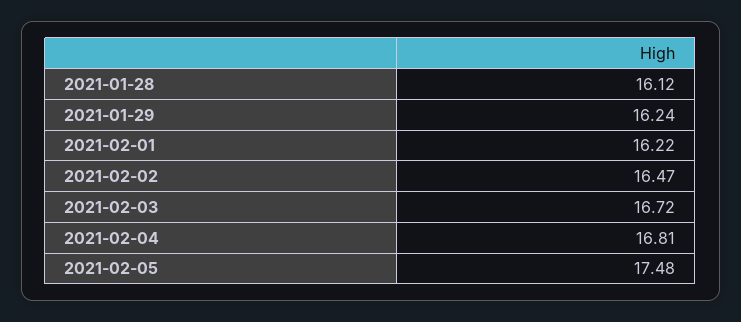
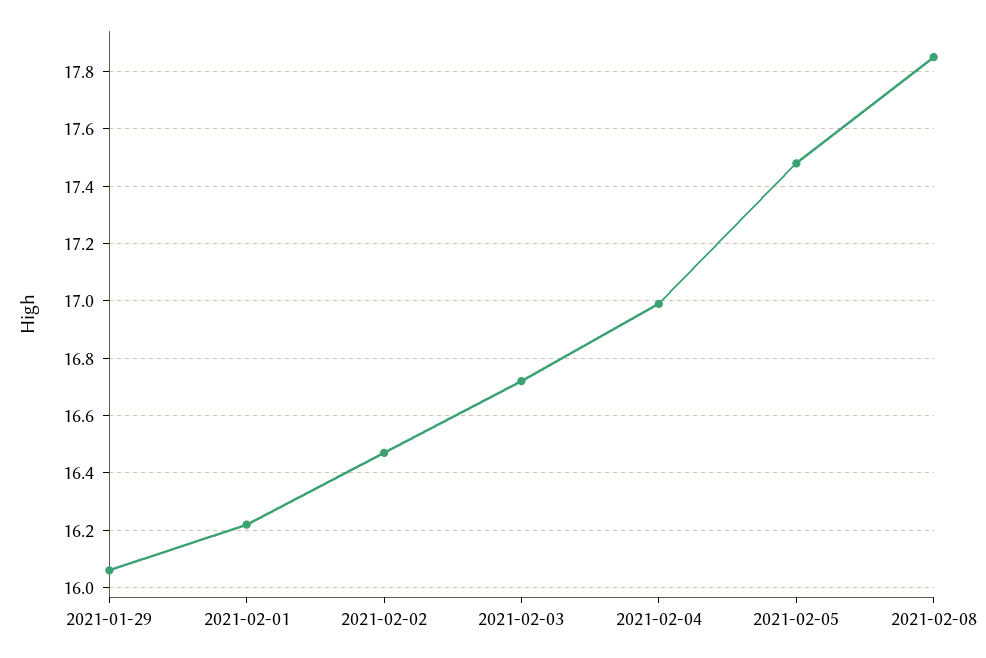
2021-01-28: 16.12 -> none
2021-01-29: 16.24 -> 16.05
2021-02-04: 16.81 -> 17
2021-02-08: none -> 17.85

